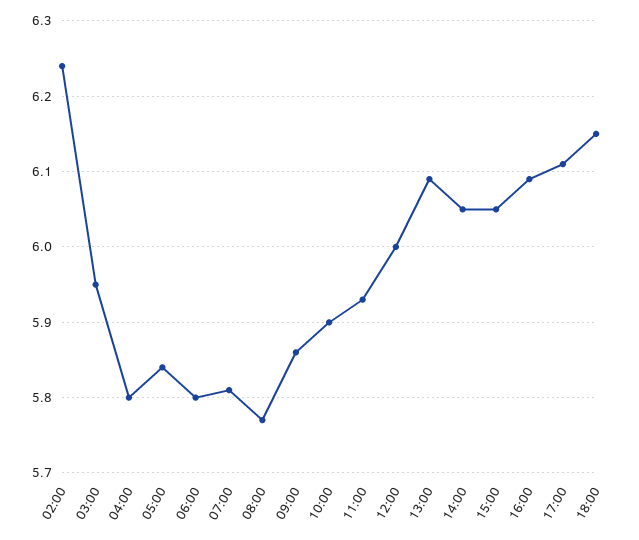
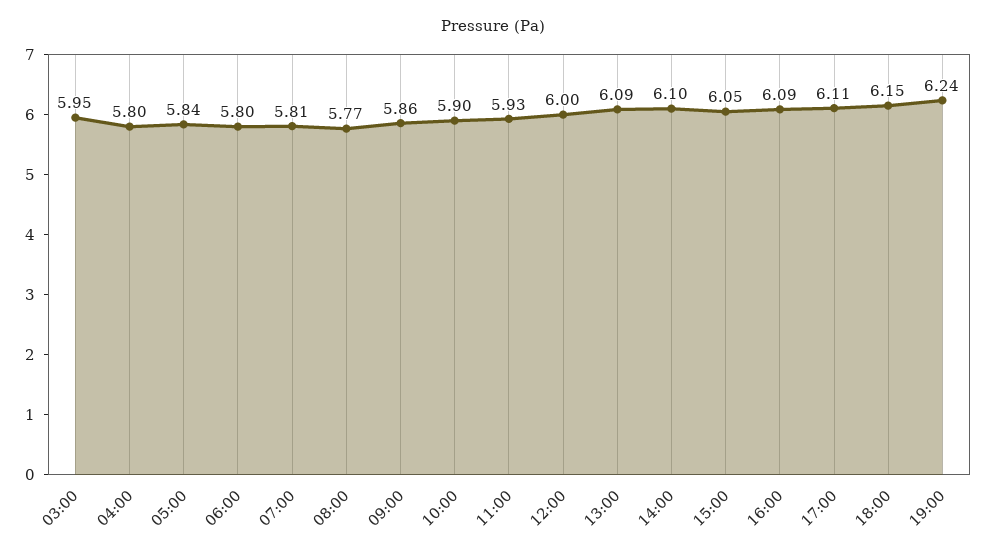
02:00: 6.24 -> none
14:00: 6.05 -> 6.1
19:00: none -> 6.24

